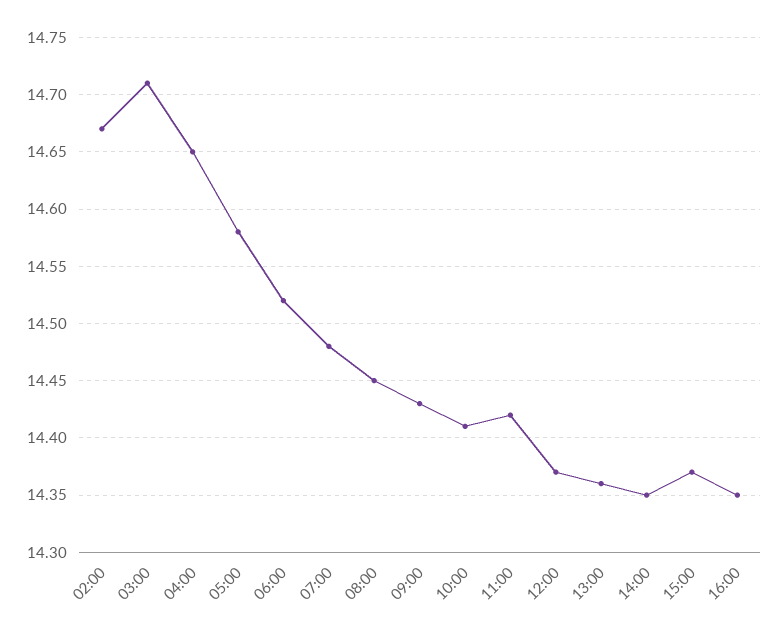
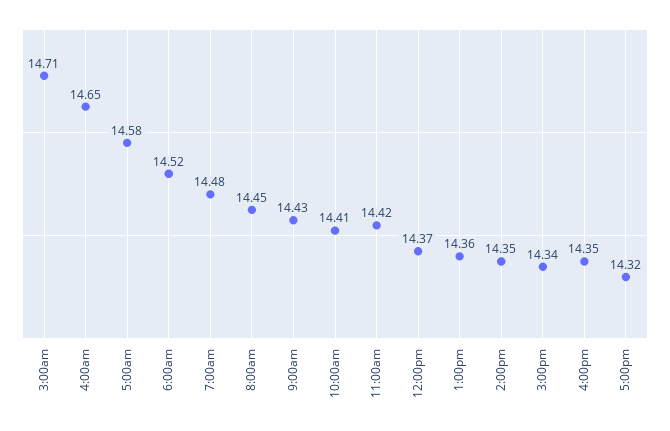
02:00: 14.67 -> none
15:00: 14.37 -> 14.34
5:00pm: none -> 14.32

